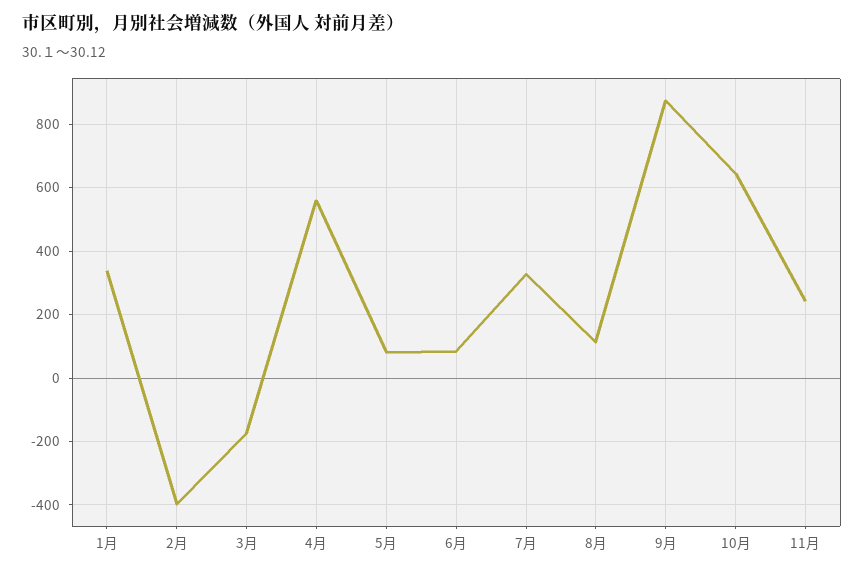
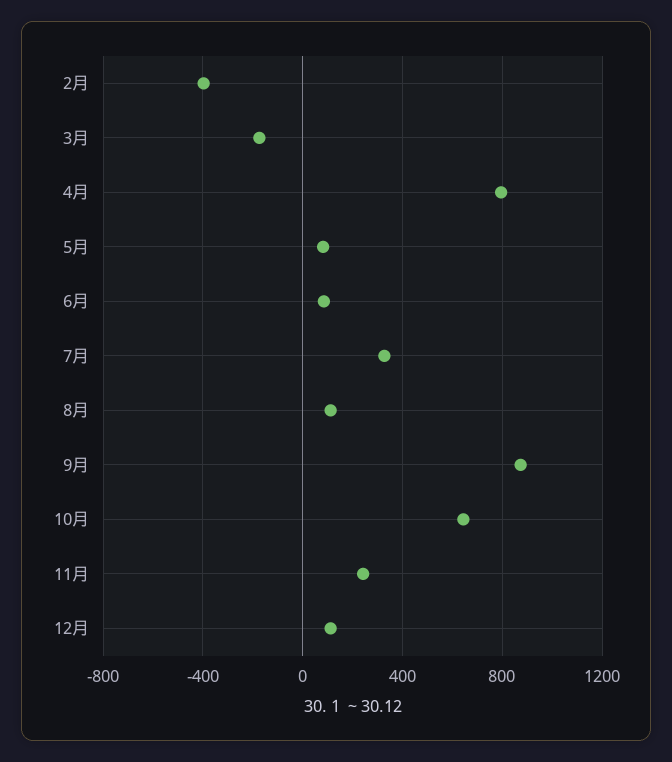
1月: 340 -> none
4月: 560 -> 800
12月: none -> 100

